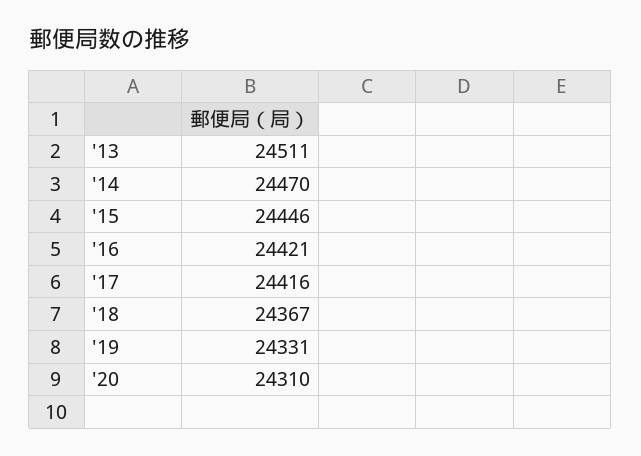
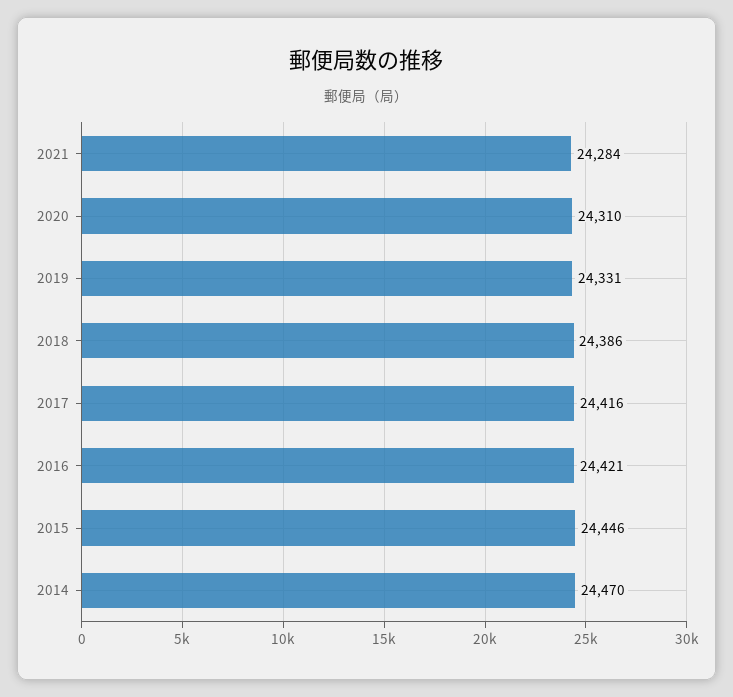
'13: 24511 -> none
'18: 24367 -> 24386
2021: none -> 24284

